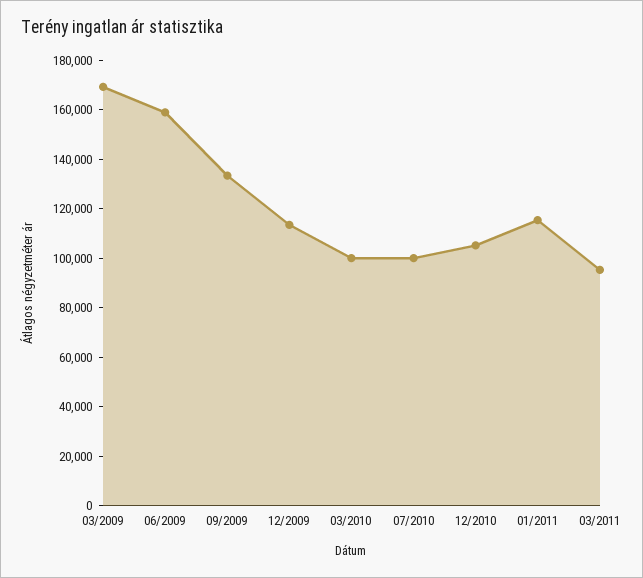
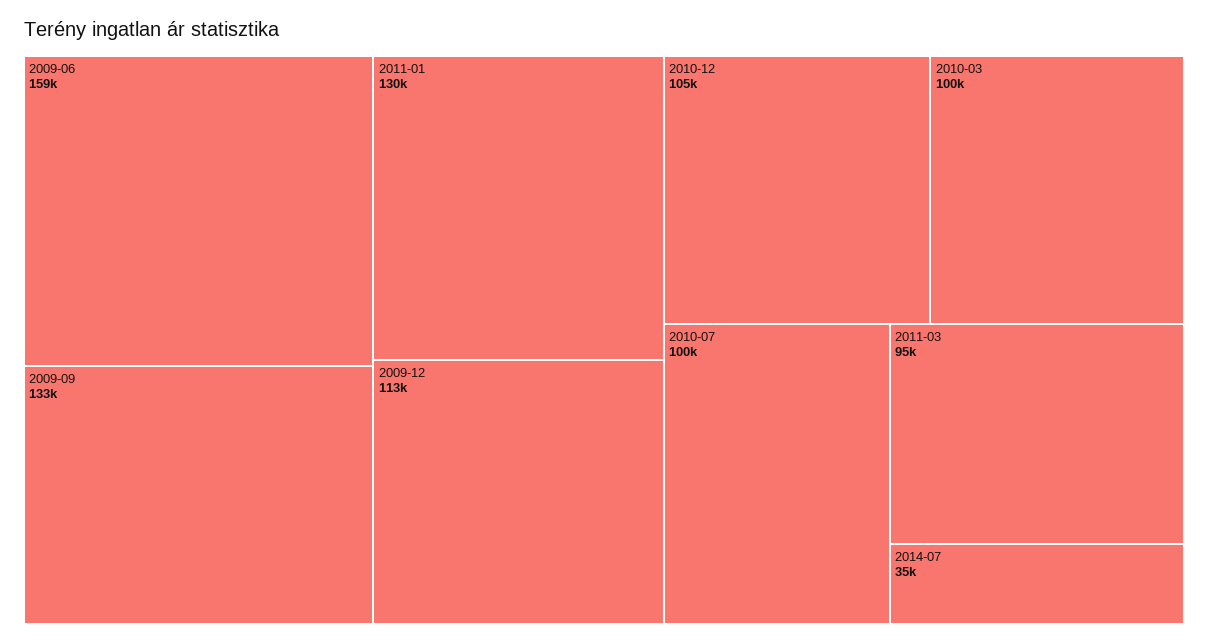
03/2009: 170000 -> none
01/2011: 115000 -> 130000
2014-07: none -> 35000

